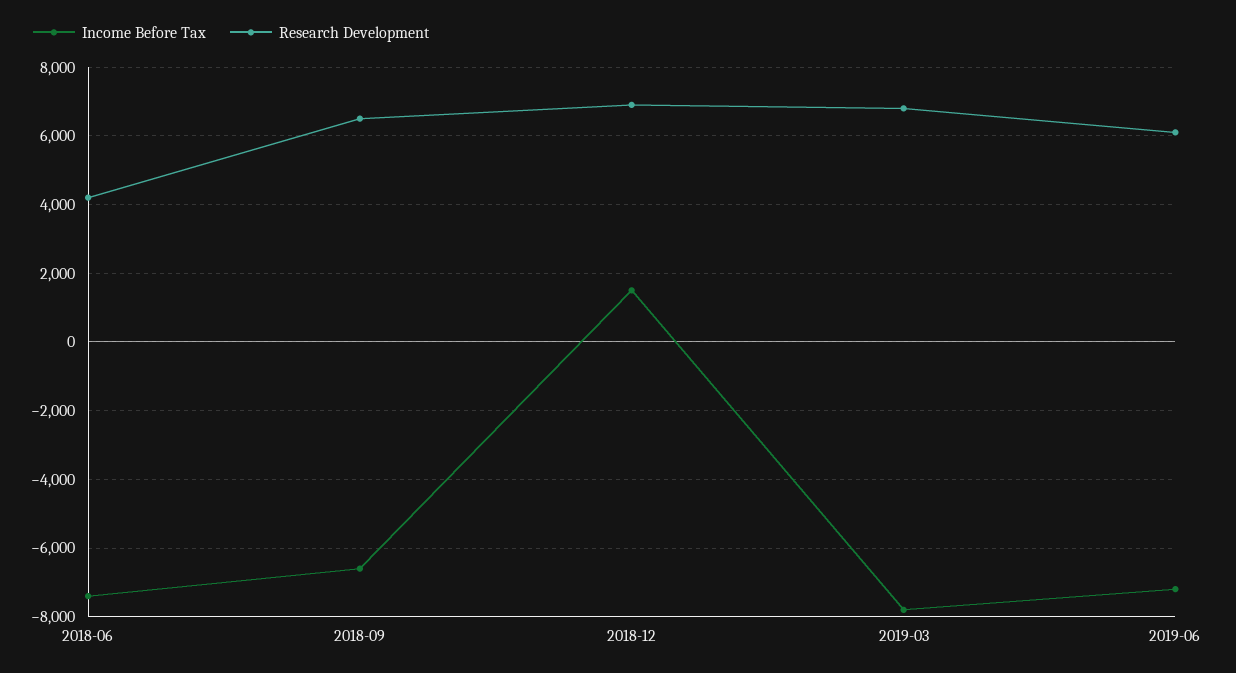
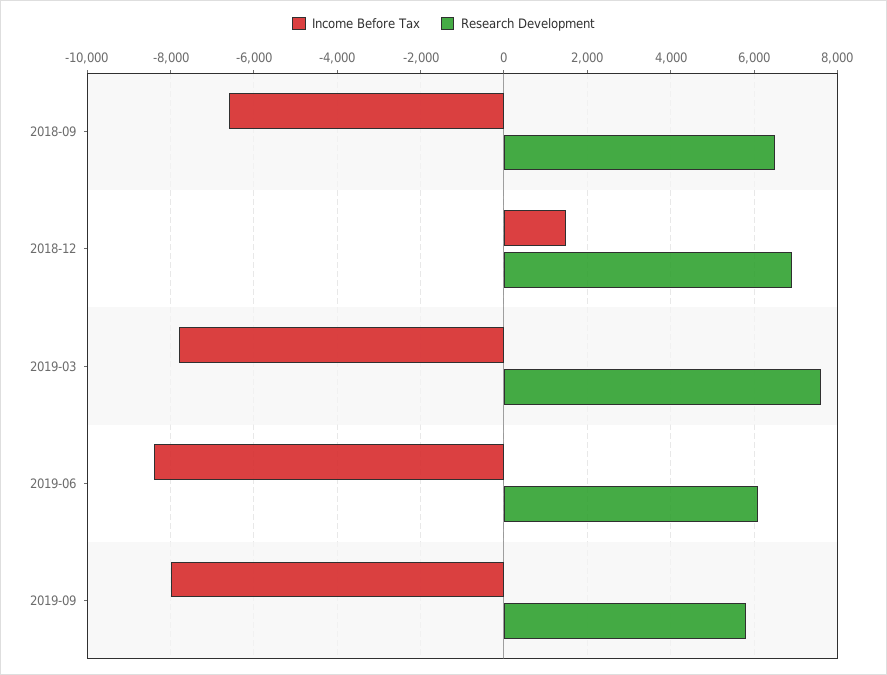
Income Before Tax, 2018-06: -7400 -> none
Research Development, 2018-06: 4200 -> none
Research Development, 2019-03: 6800 -> 7600
Income Before Tax, 2019-06: -7200 -> -8400
Income Before Tax, 2019-09: none -> -8000
Research Development, 2019-09: none -> 5800

